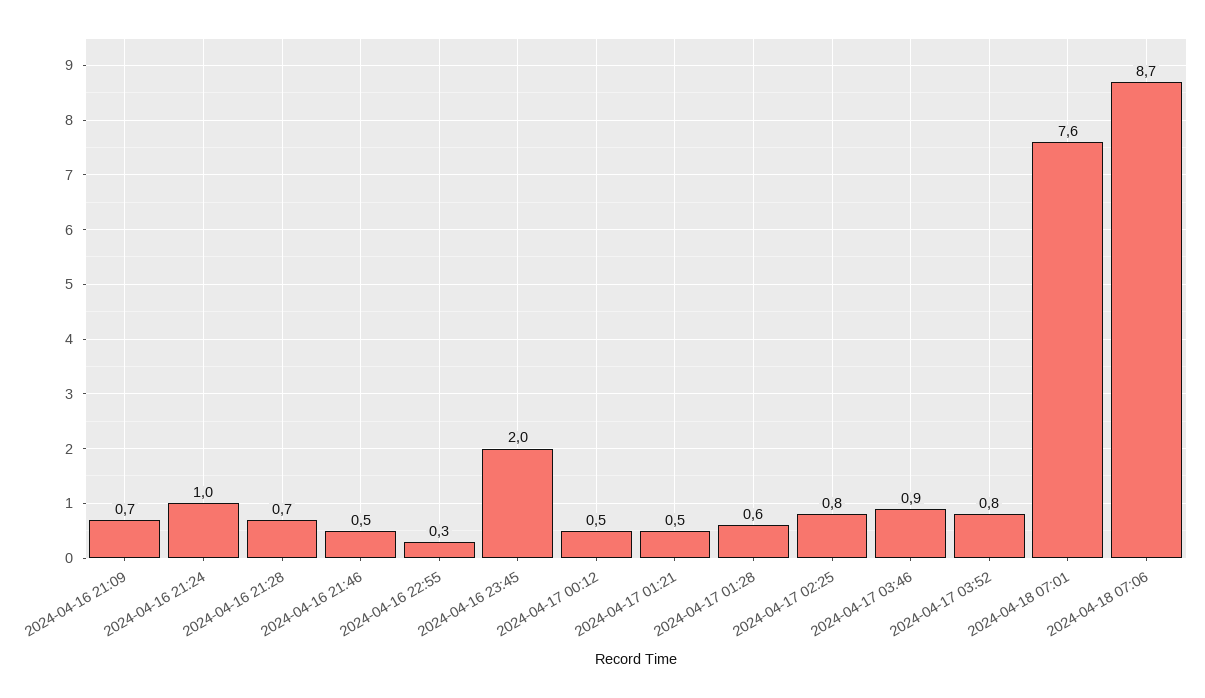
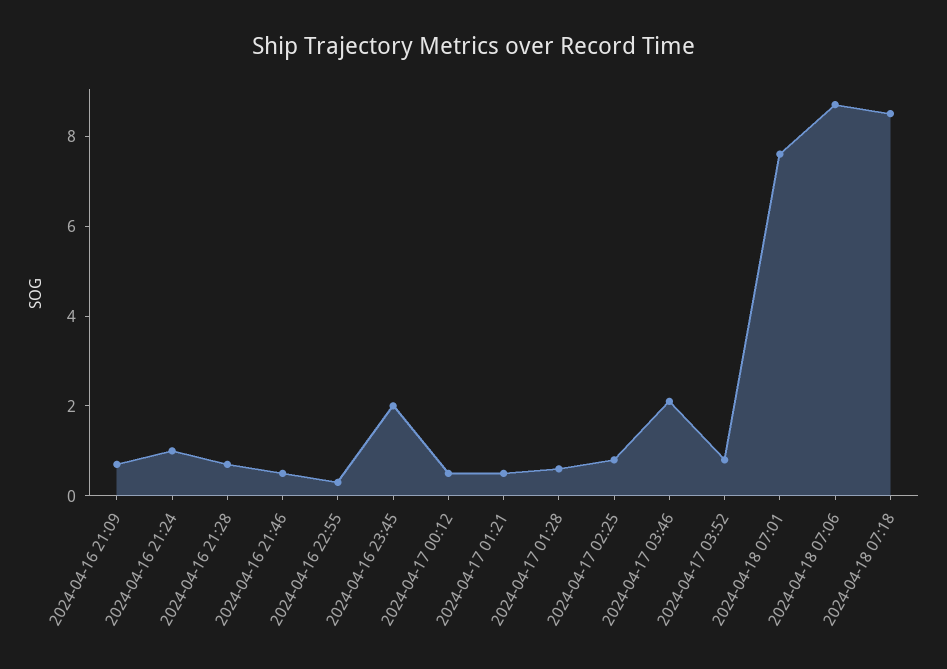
2024-04-17 03:46: 0.9 -> 2
2024-04-18 07:18: none -> 8.5

